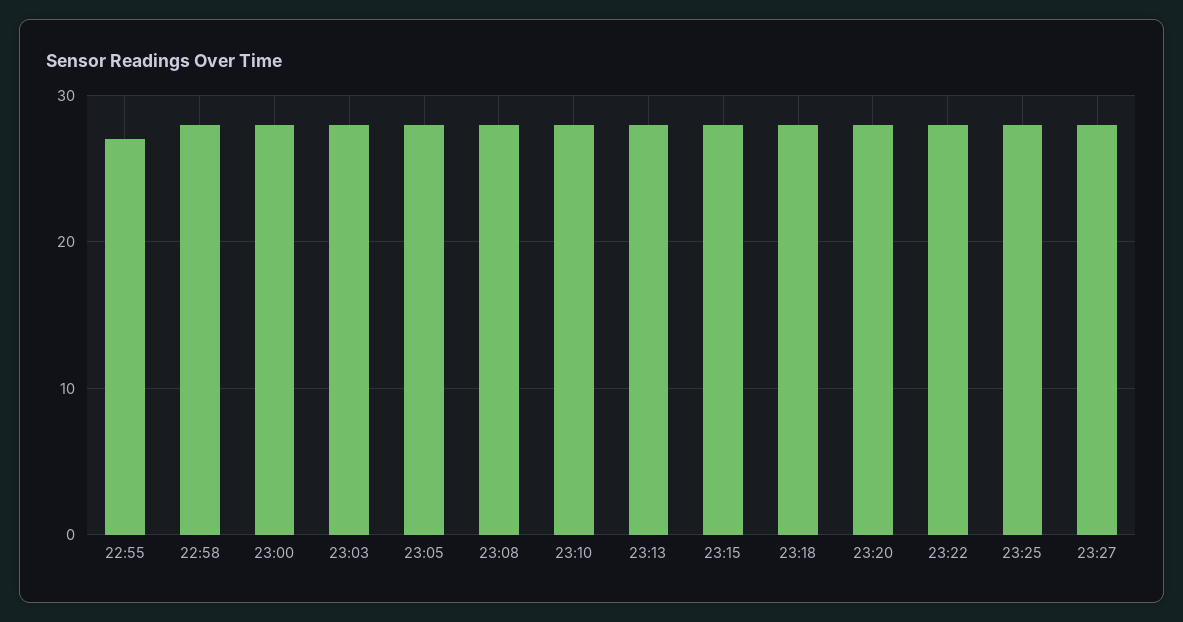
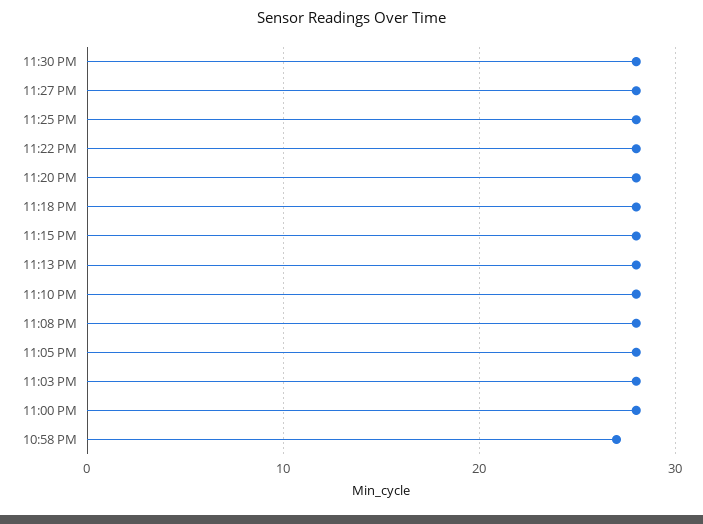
22:55: 27 -> none
22:58: 28 -> 27
11:30 PM: none -> 28

